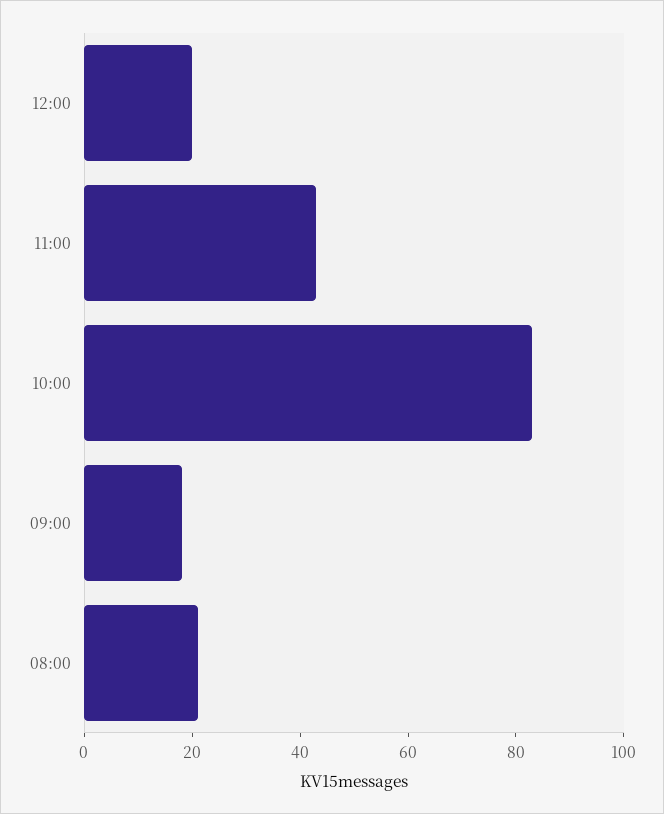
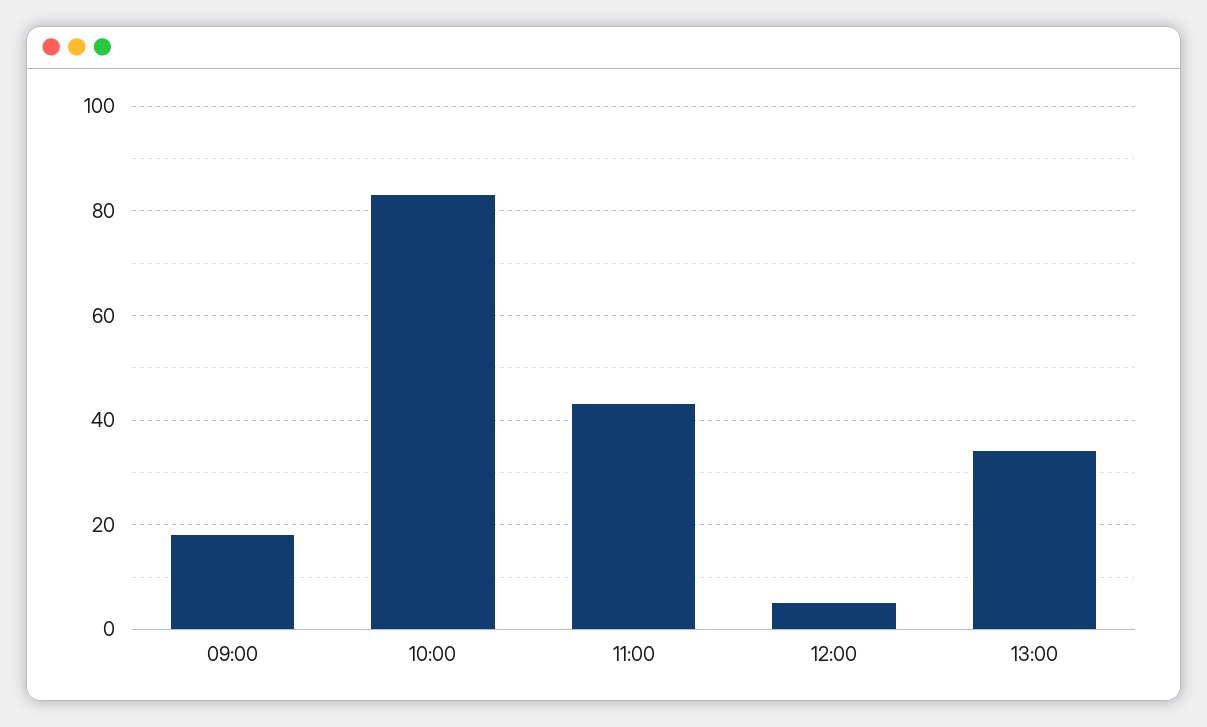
12:00: 20 -> 5
08:00: 20 -> none
13:00: none -> 35

